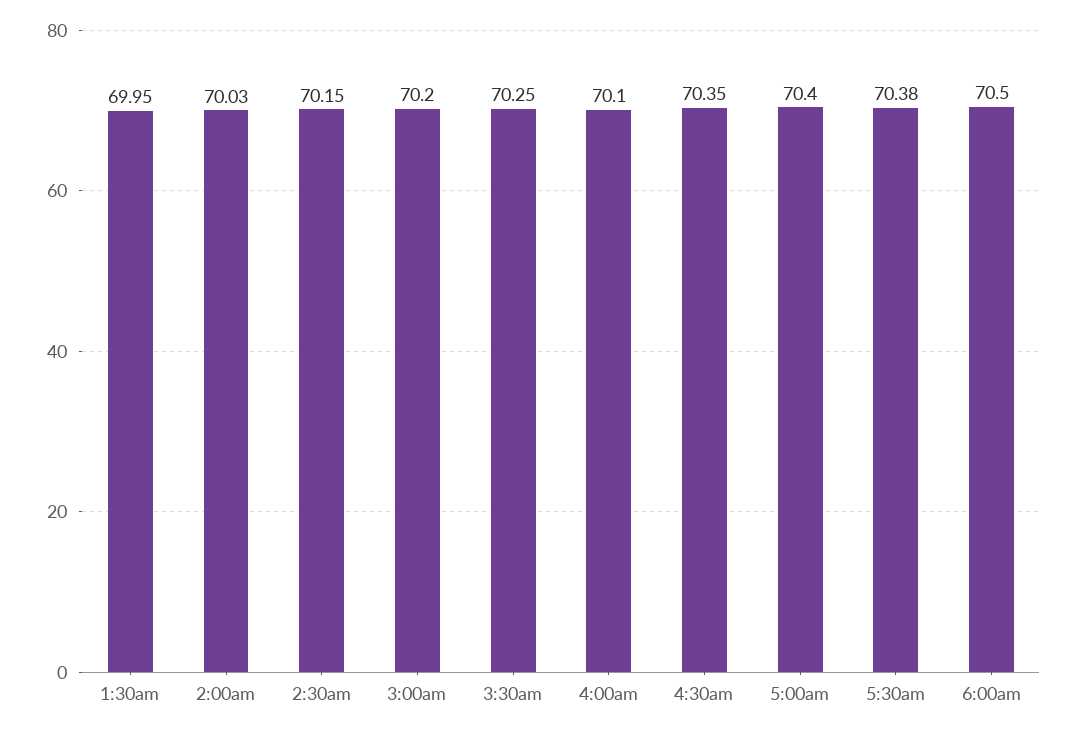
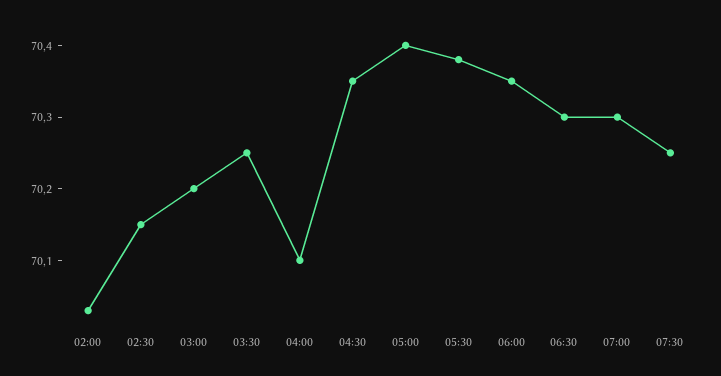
1:30am: 69.95 -> none
6:00am: 70.5 -> 70.35
06:30: none -> 70.3
07:00: none -> 70.3
07:30: none -> 70.25

